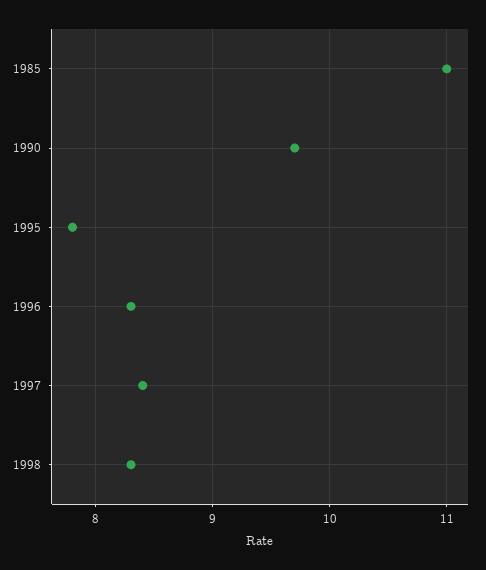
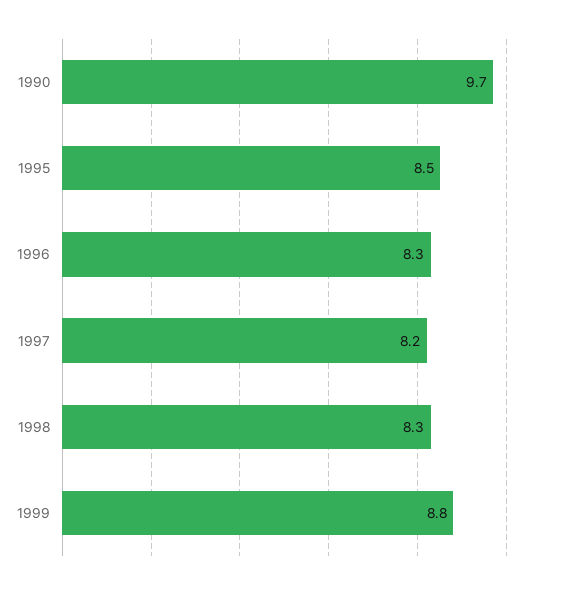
1985: 11 -> none
1995: 7.8 -> 8.5
1997: 8.4 -> 8.2
1999: none -> 8.8

